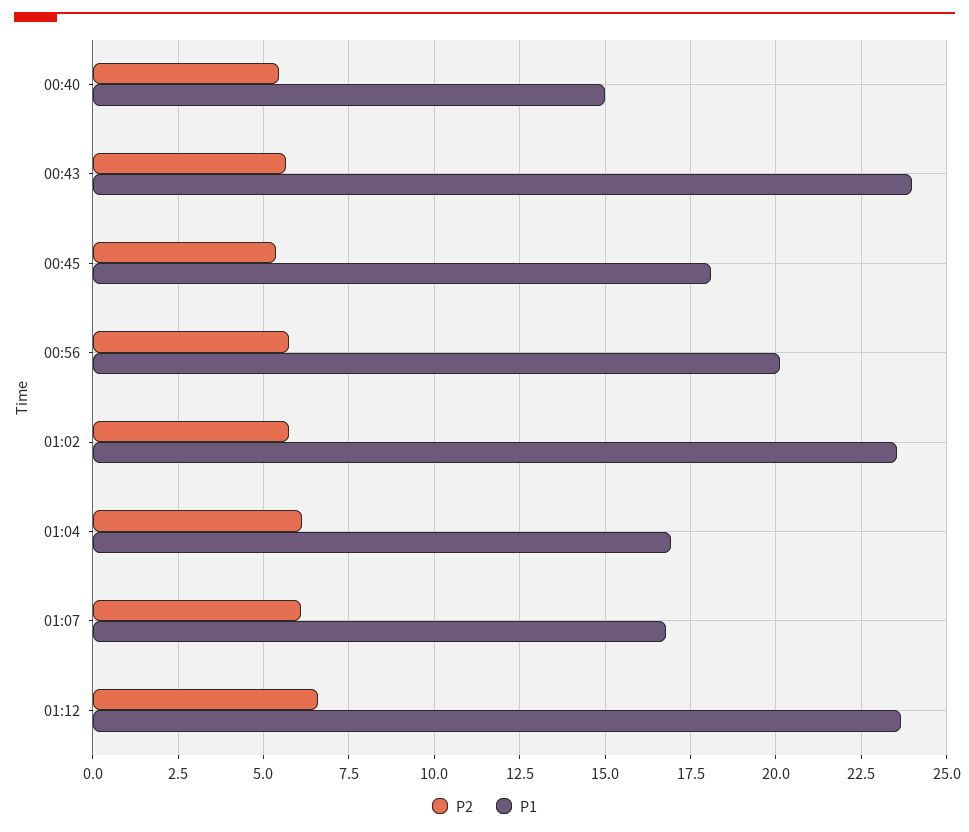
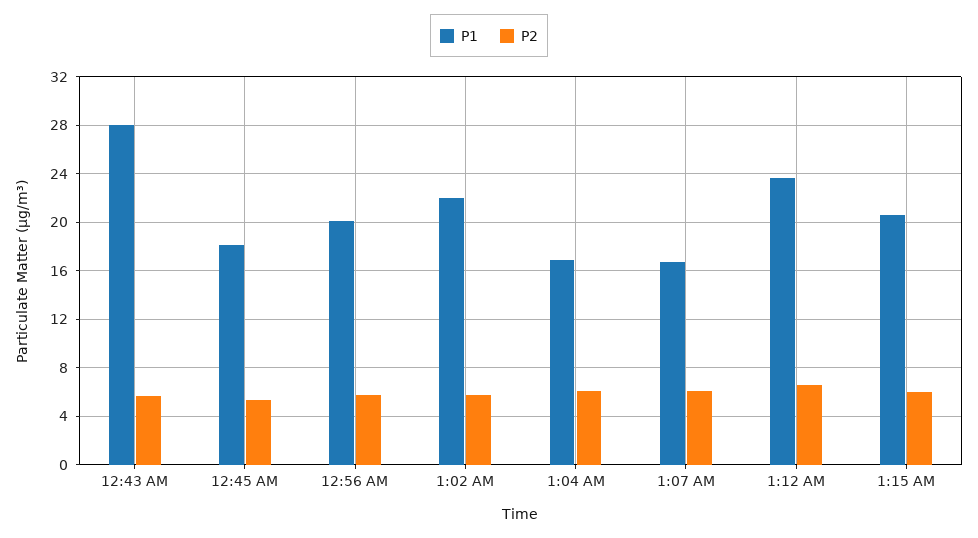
P2, 00:40: 5.5 -> none
P1, 00:40: 15 -> none
P1, 00:43: 24 -> 28
P1, 01:02: 23.5 -> 22
P1, 1:15 AM: none -> 20.5
P2, 1:15 AM: none -> 6

